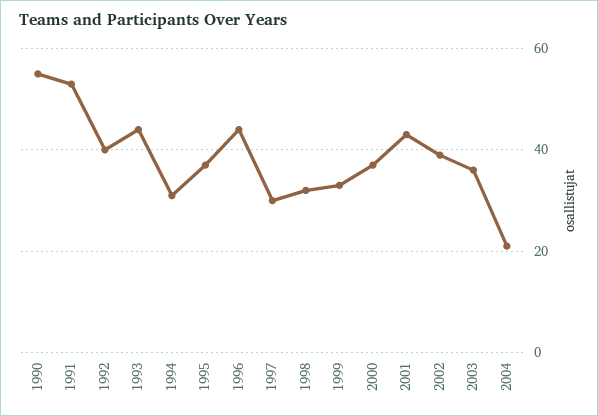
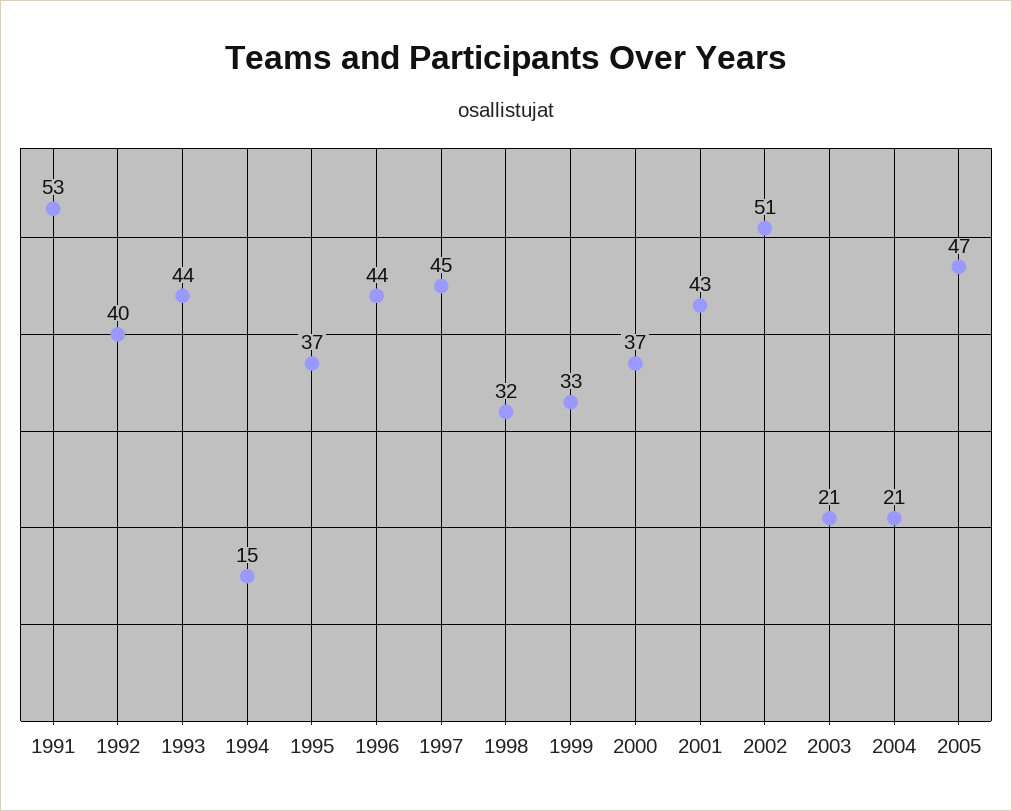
1990: 55 -> none
1994: 30 -> 15
1997: 30 -> 45
2002: 40 -> 51
2003: 35 -> 21
2005: none -> 47

